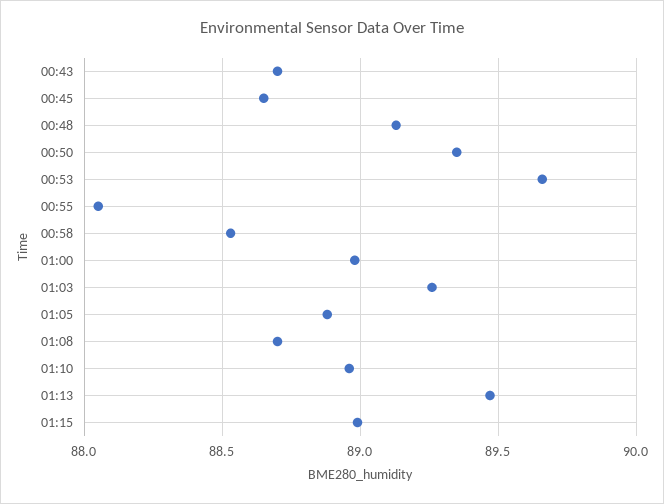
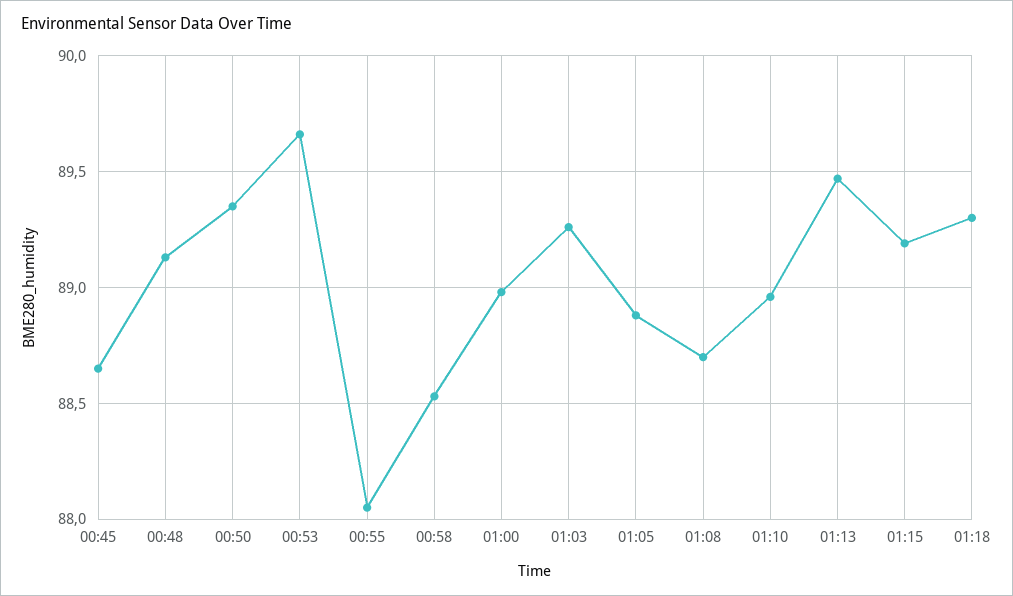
00:43: 88.7 -> none
01:15: 89 -> 89.2
01:18: none -> 89.3

